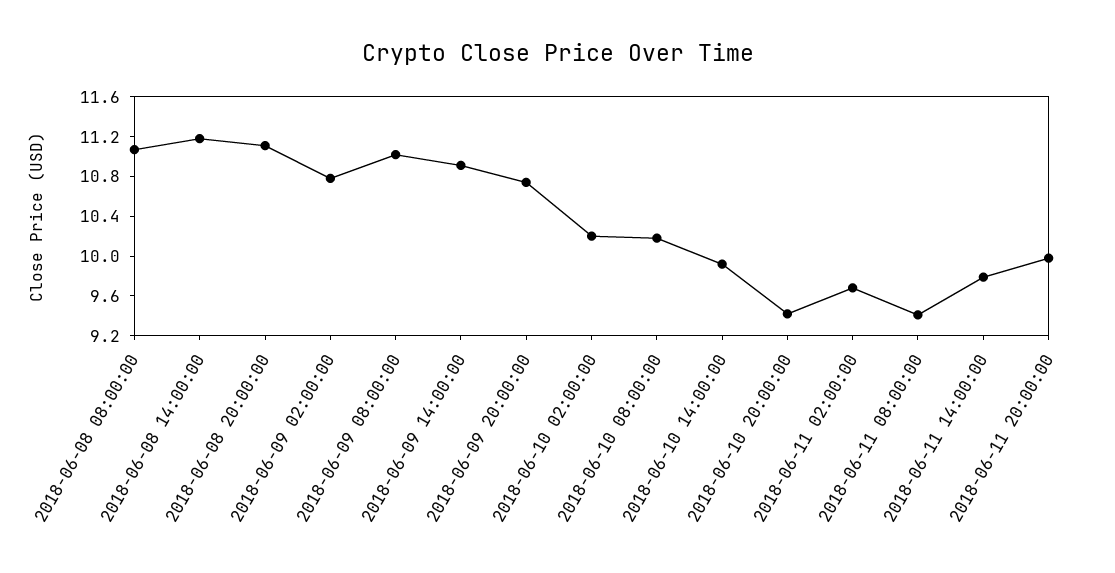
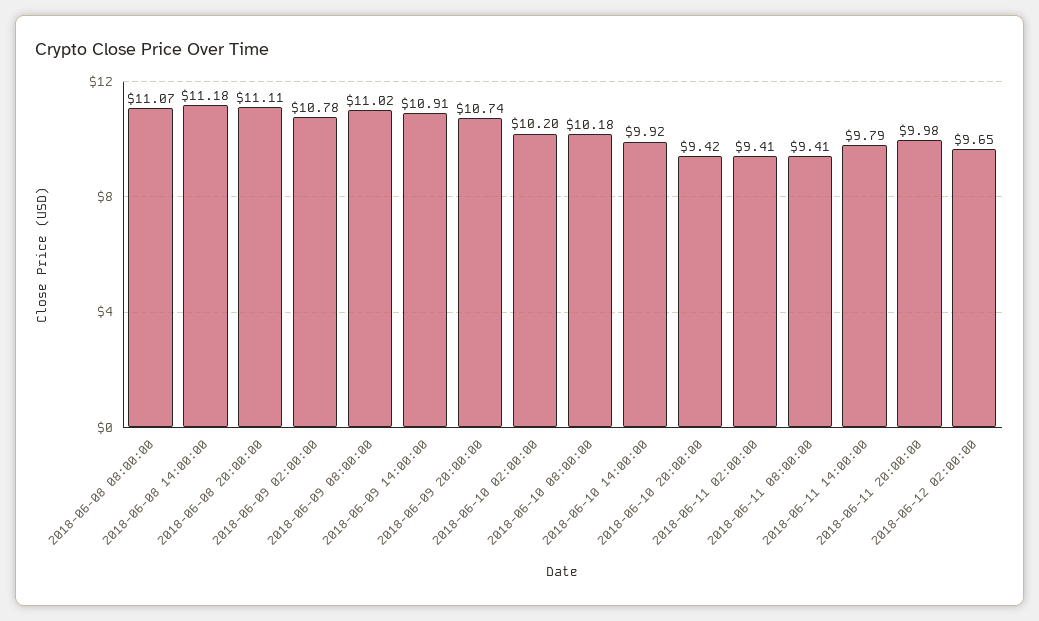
2018-06-11 02:00:00: 9.7 -> 9.41
2018-06-12 02:00:00: none -> 9.65

